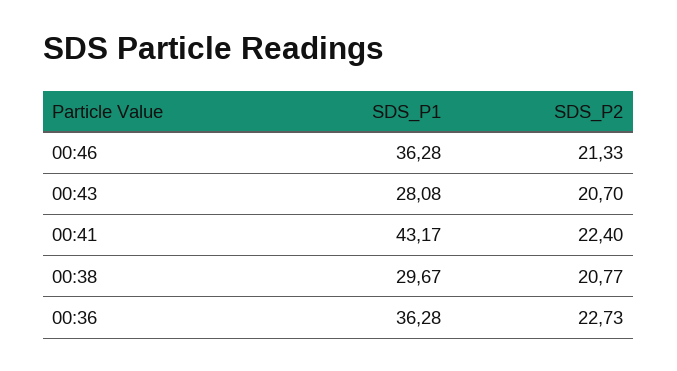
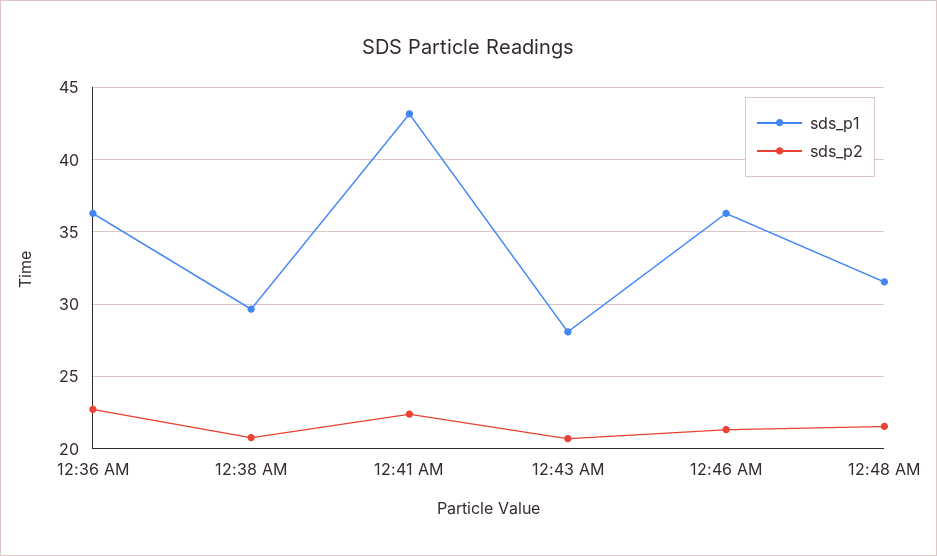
SDS_P1, 12:48 AM: none -> 31.5
SDS_P2, 12:48 AM: none -> 21.5

